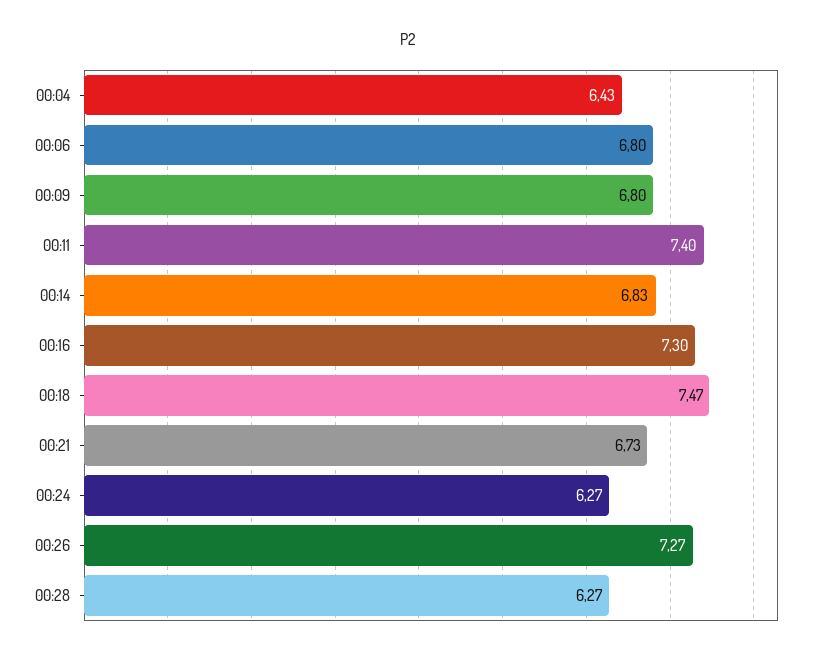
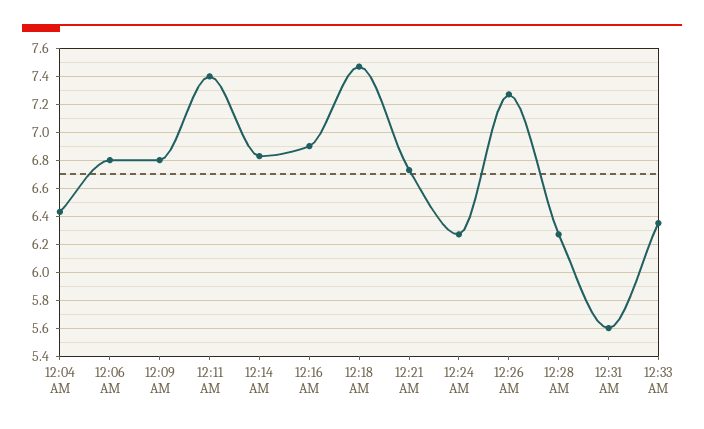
00:16: 7.3 -> 6.9
12:31 AM: none -> 5.6
12:33 AM: none -> 6.35

